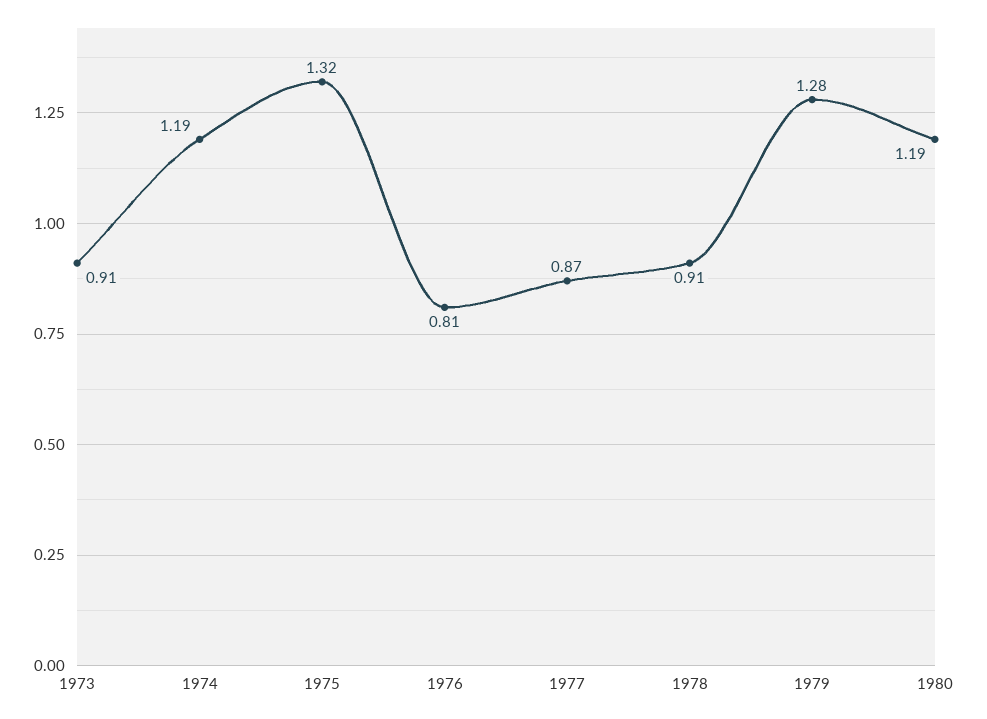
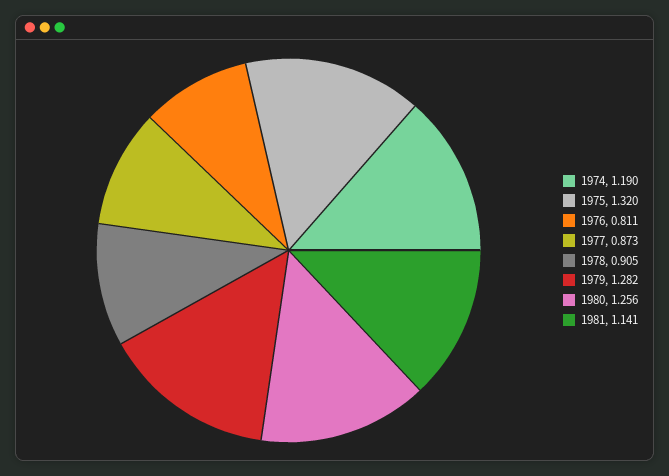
1973: 0.91 -> none
1980: 1.19 -> 1.256
1981: none -> 1.141

